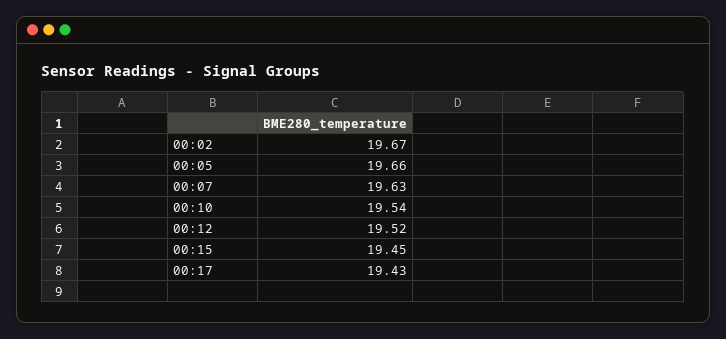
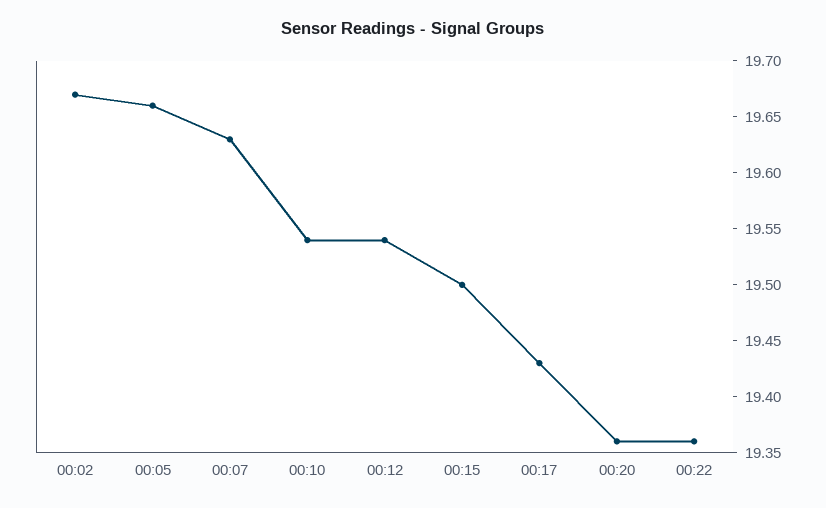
00:12: 19.52 -> 19.54
00:15: 19.45 -> 19.5
00:20: none -> 19.36
00:22: none -> 19.36

